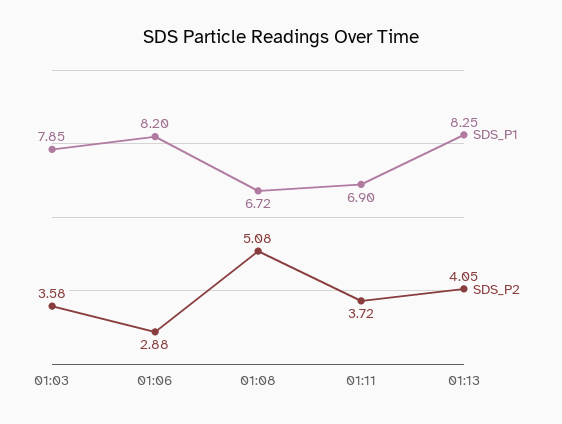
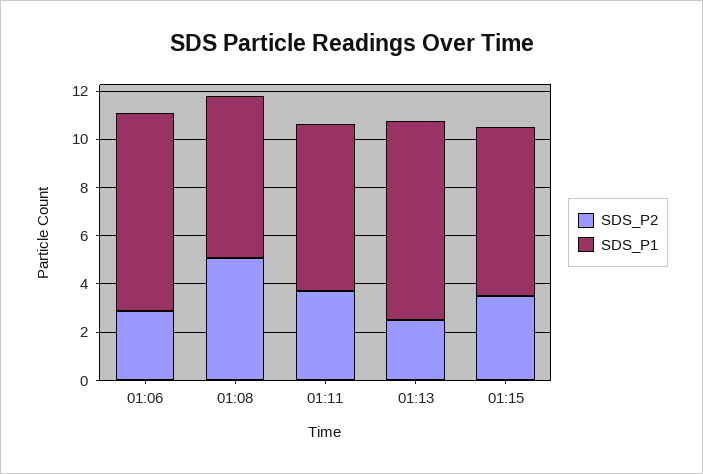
SDS_P1, 01:03: 7.85 -> none
SDS_P2, 01:03: 3.58 -> none
SDS_P2, 01:13: 4.05 -> 2.5
SDS_P2, 01:15: none -> 3.5
SDS_P1, 01:15: none -> 7

